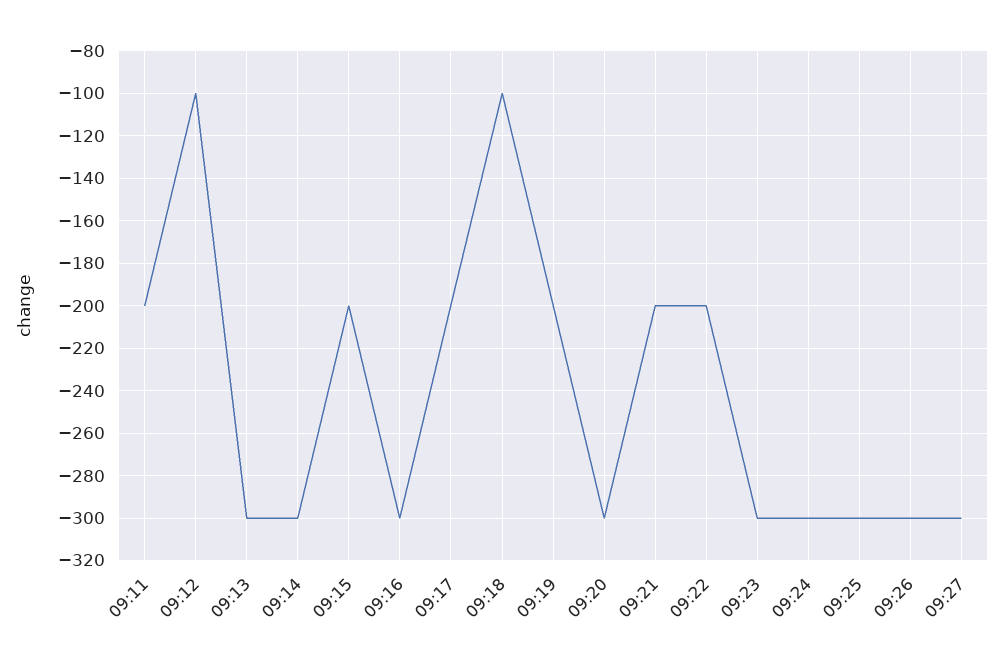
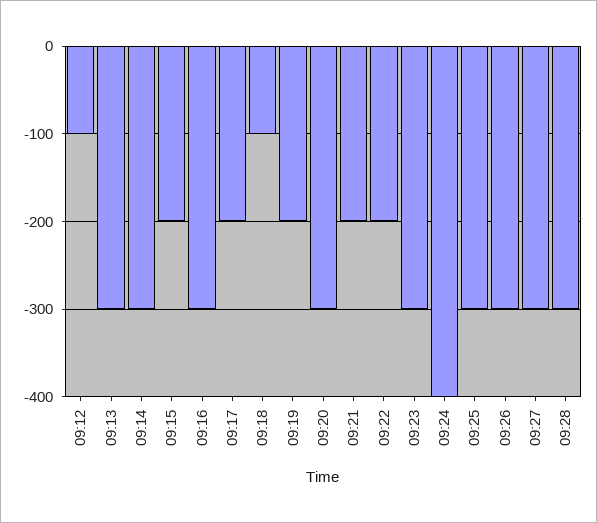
09:11: -200 -> none
09:24: -300 -> -400
09:28: none -> -300

